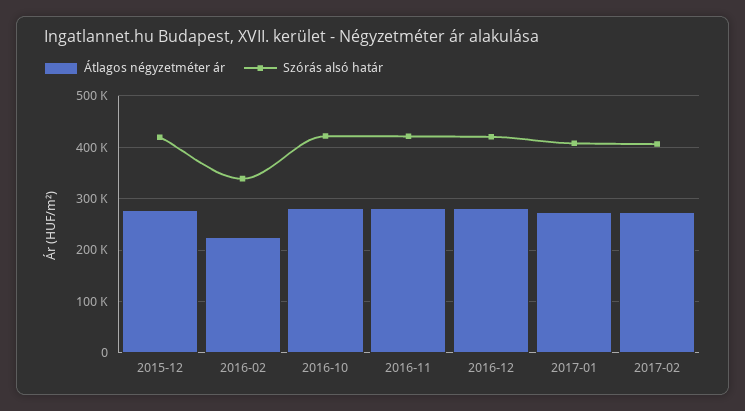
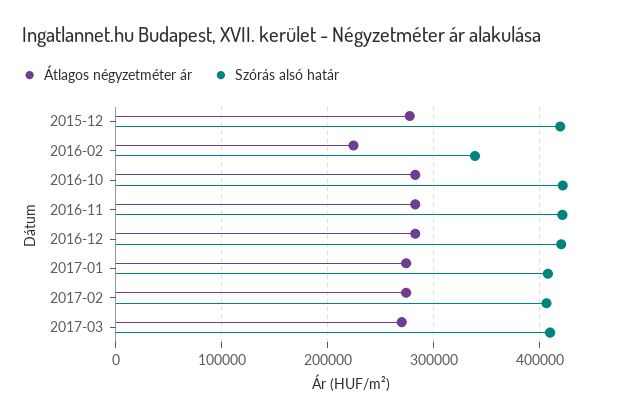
Átlagos négyzetméter ár, 2017-03: none -> 270000
Szórás alsó határ, 2017-03: none -> 410000

